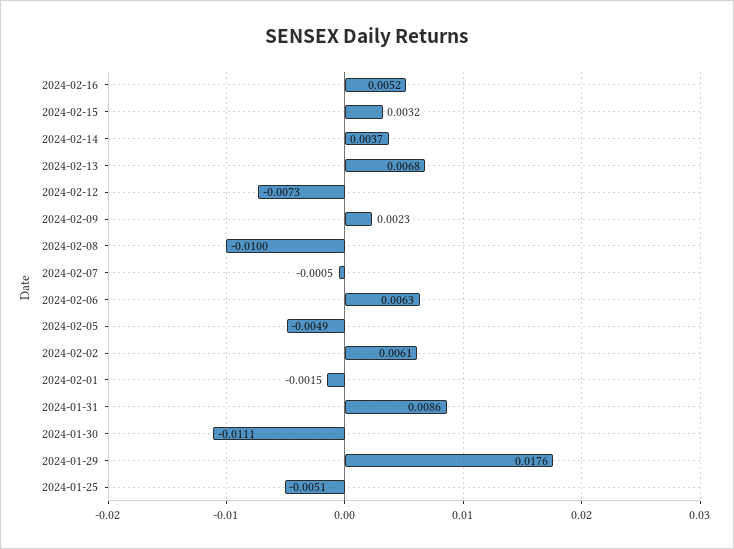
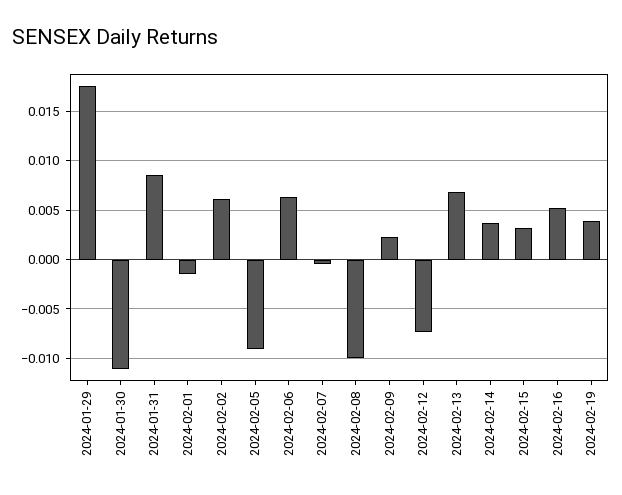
2024-02-05: -0.0049 -> -0.009
2024-01-25: -0.0051 -> none
2024-02-19: none -> 0.004

